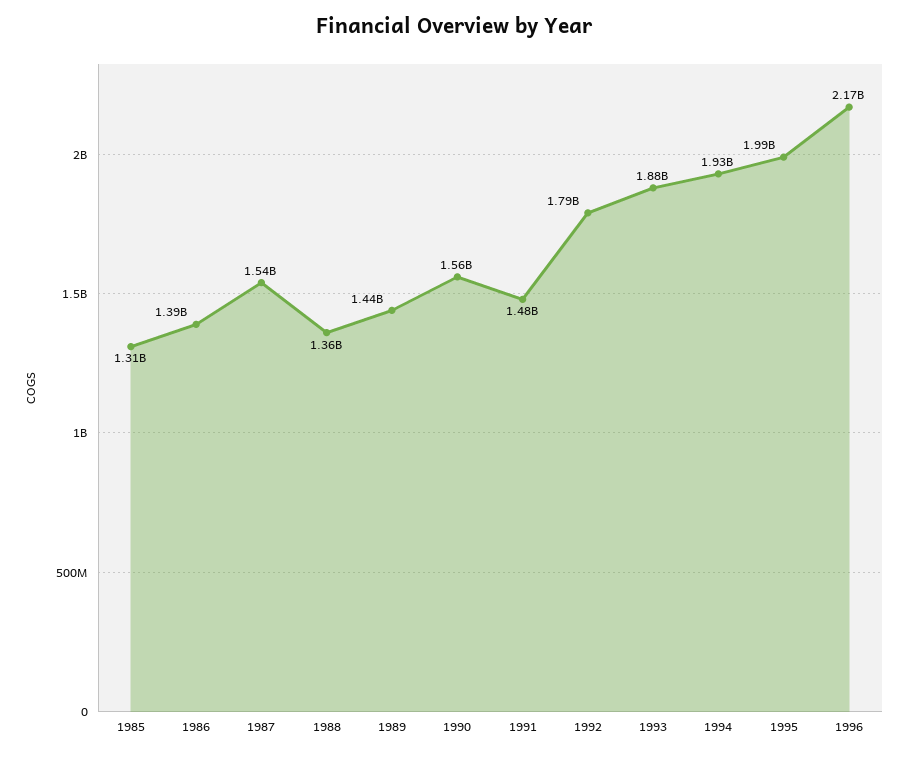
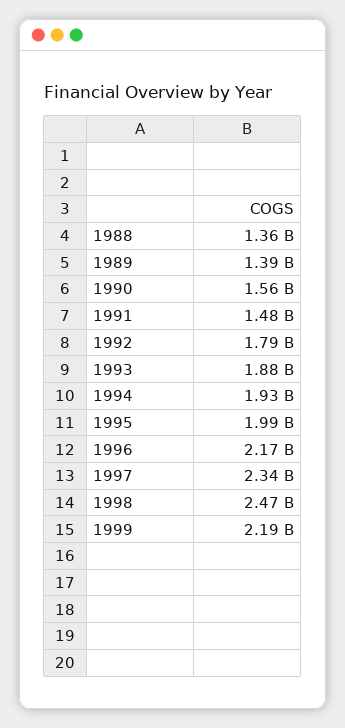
1985: 1310000000 -> none
1986: 1390000000 -> none
1987: 1540000000 -> none
1989: 1440000000 -> 1390000000
1997: none -> 2340000000
1998: none -> 2470000000
1999: none -> 2190000000

